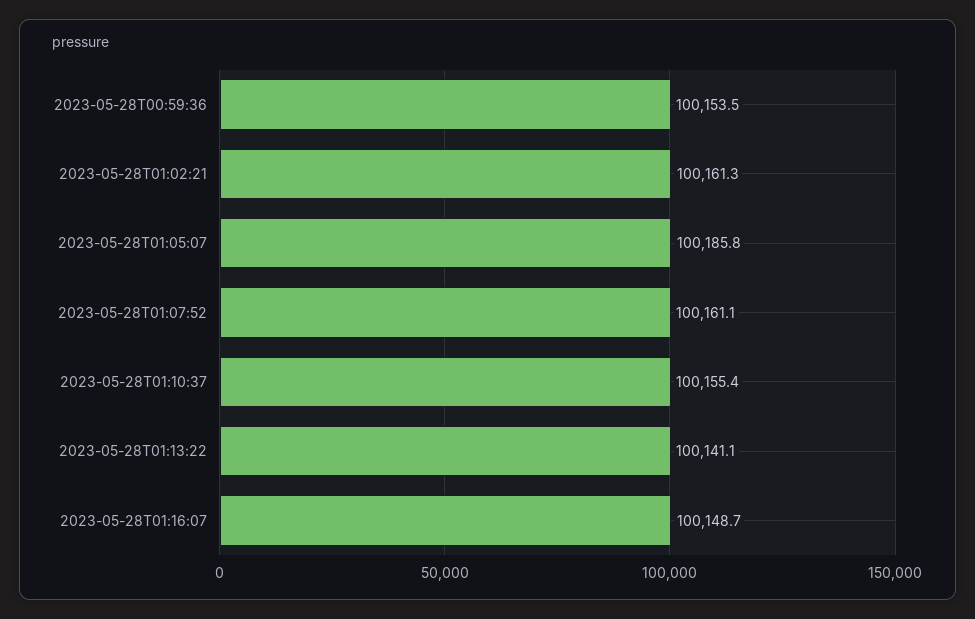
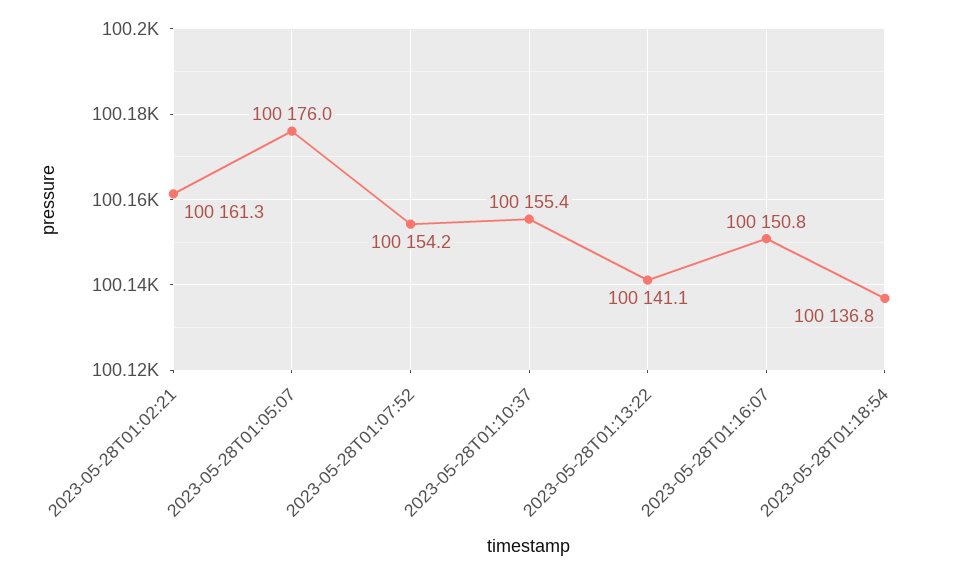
2023-05-28T00:59:36: 100153.5 -> none
2023-05-28T01:05:07: 100185.8 -> 100176
2023-05-28T01:07:52: 100161.1 -> 100154.2
2023-05-28T01:16:07: 100148.7 -> 100150.8
2023-05-28T01:18:54: none -> 100136.8

